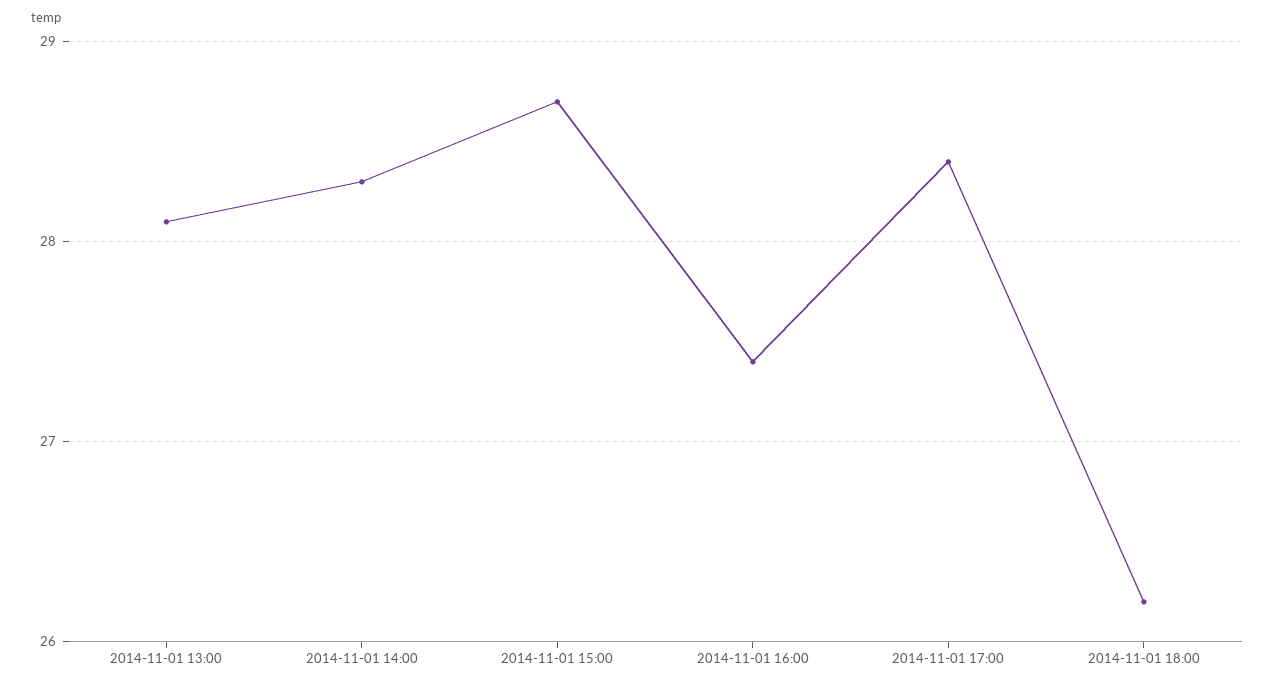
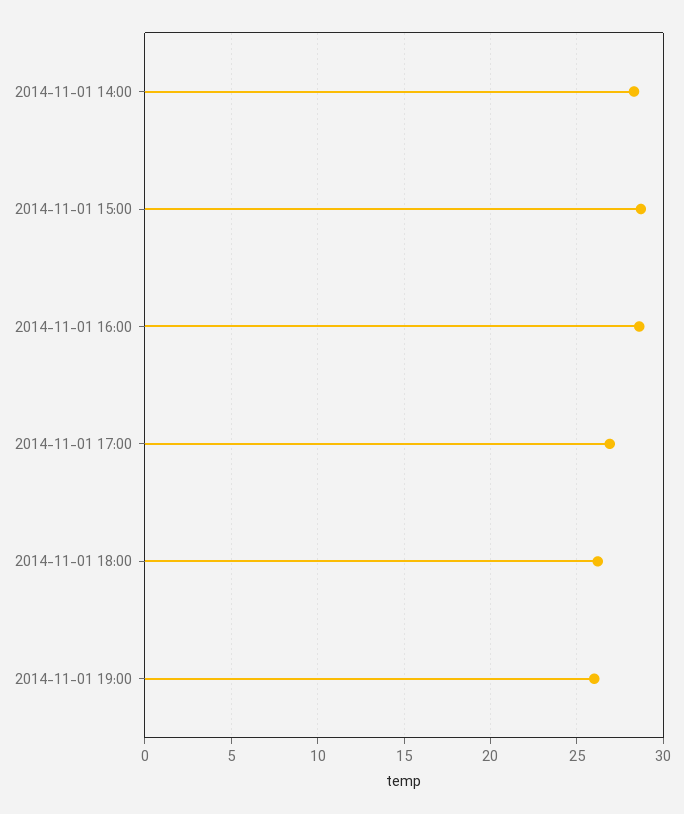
2014-11-01 13:00: 28.1 -> none
2014-11-01 16:00: 27.4 -> 28.5
2014-11-01 17:00: 28.4 -> 27
2014-11-01 19:00: none -> 26

